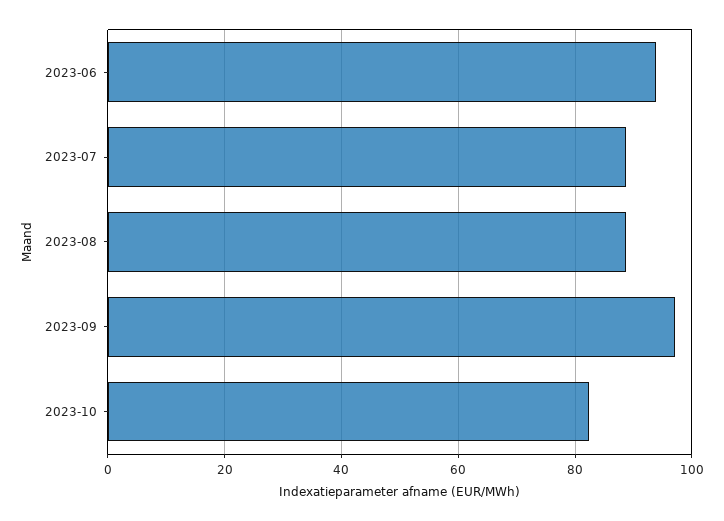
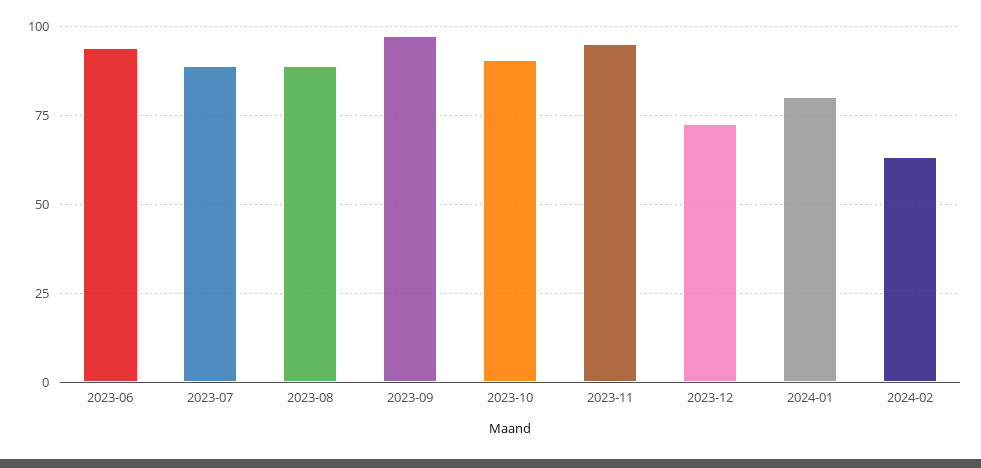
2023-10: 82 -> 90
2023-11: none -> 95
2023-12: none -> 72.5
2024-01: none -> 80
2024-02: none -> 62.5

